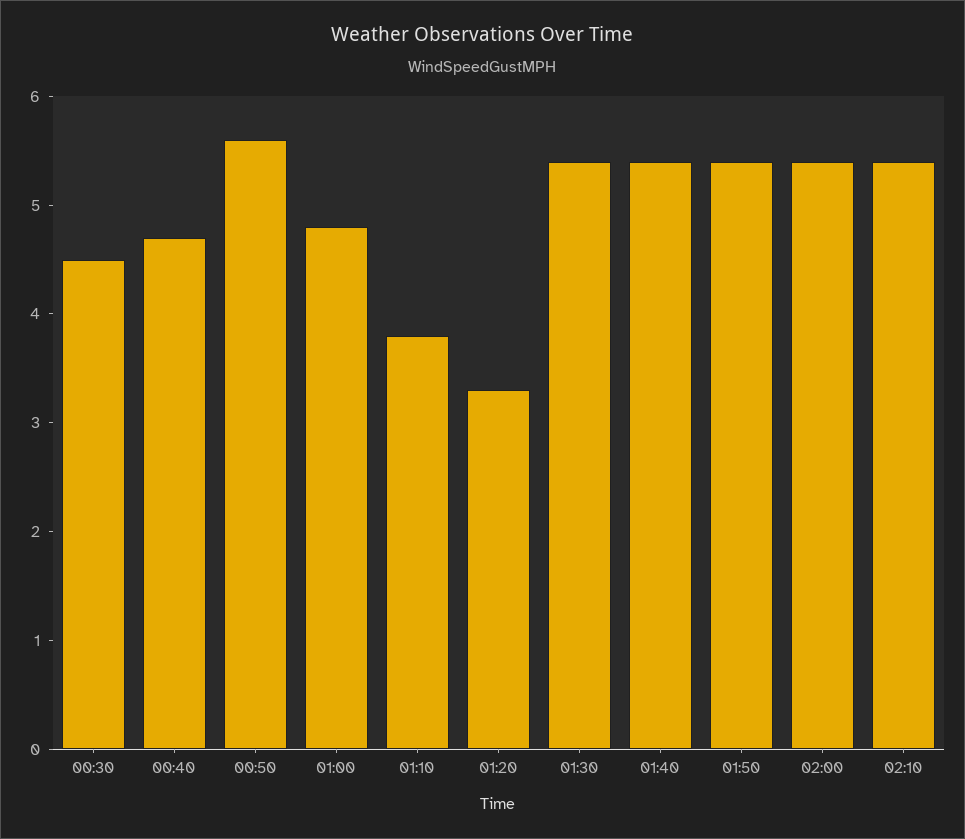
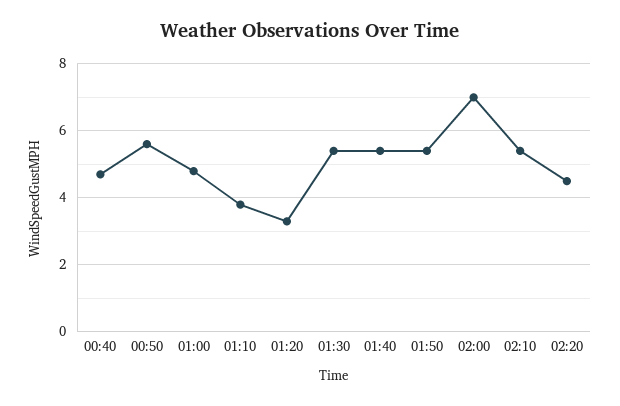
00:30: 4.5 -> none
02:00: 5.4 -> 7
02:20: none -> 4.5

